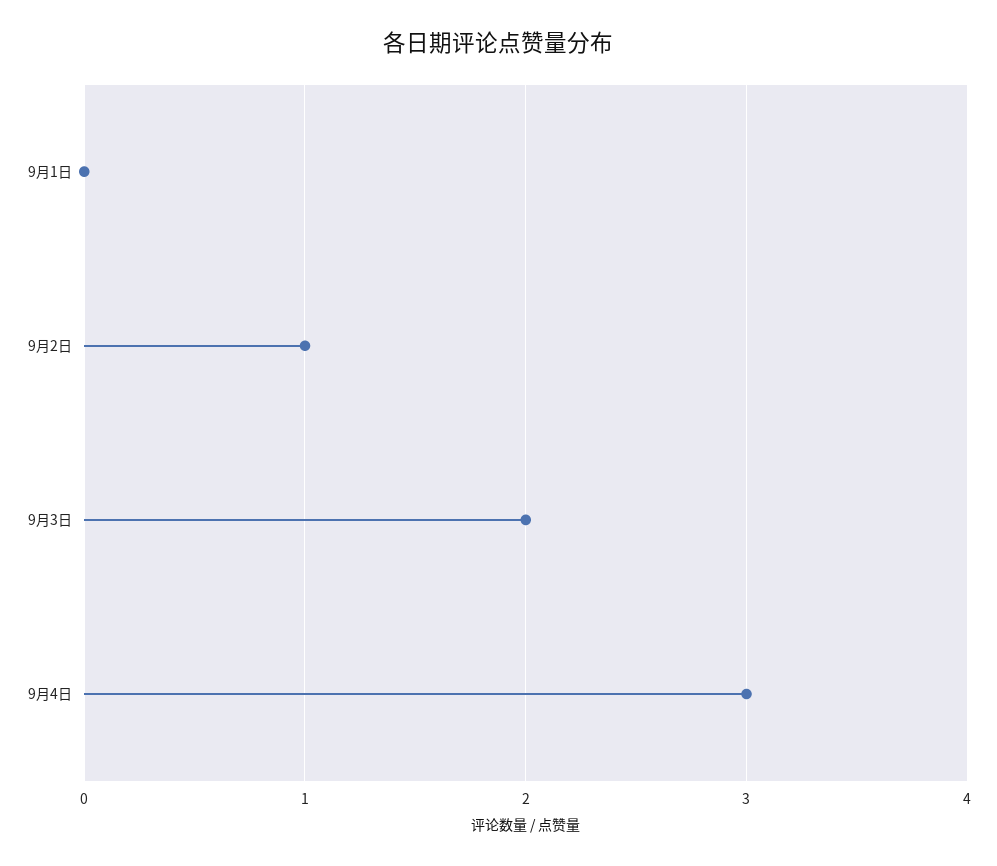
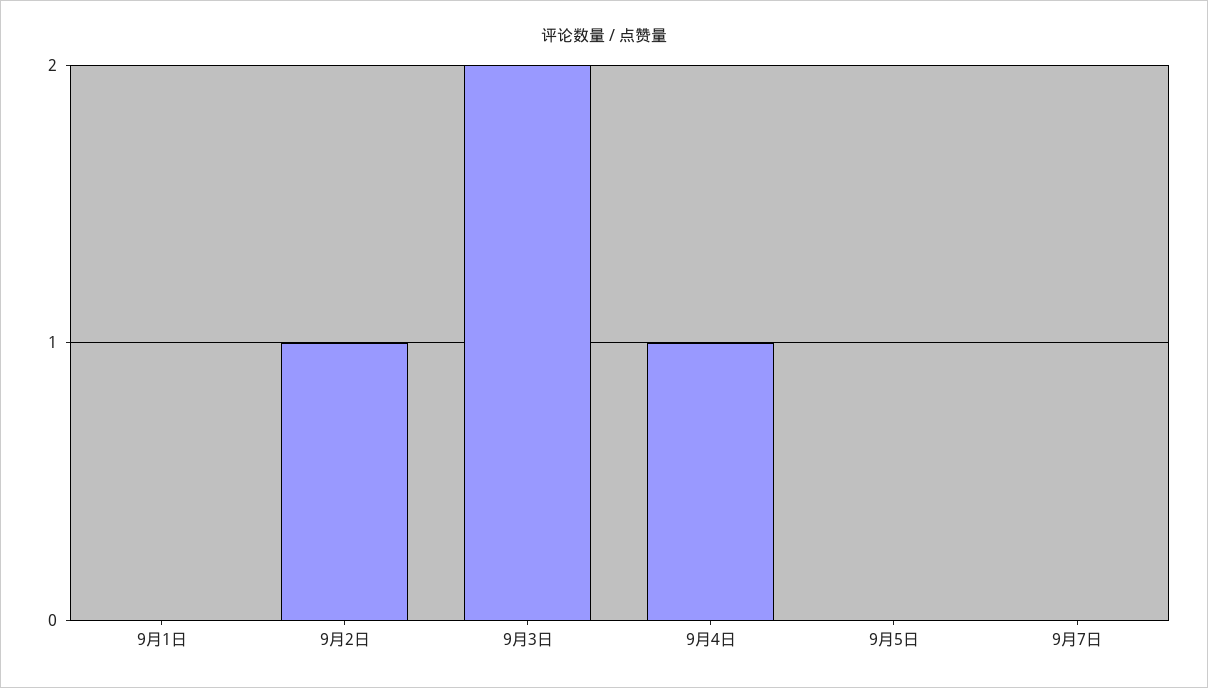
9月4日: 3 -> 1
9月5日: none -> 0
9月7日: none -> 0

